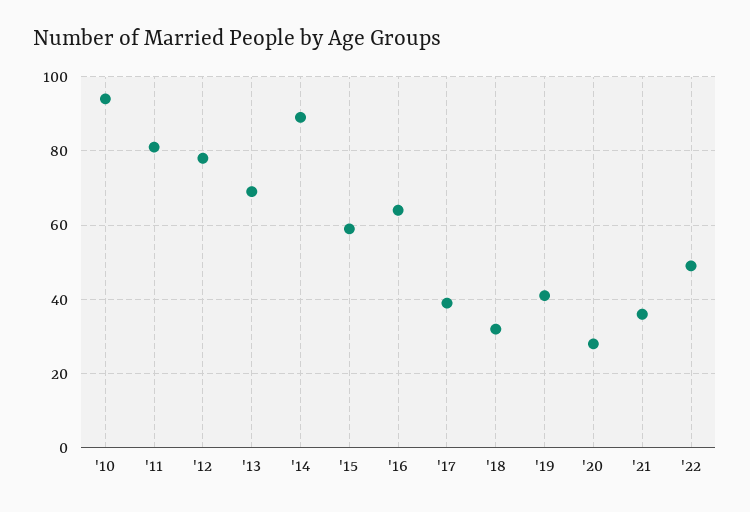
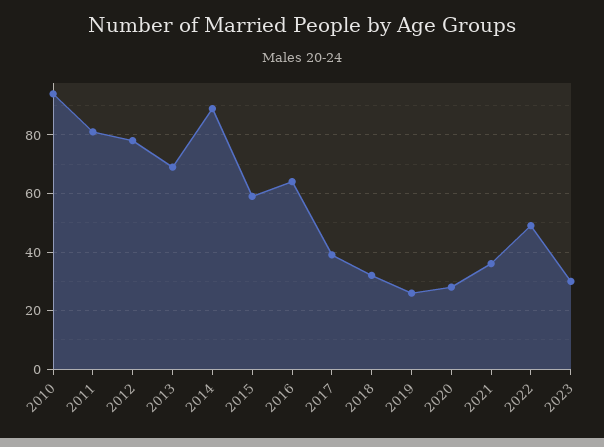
'19: 40 -> 25
2023: none -> 30

